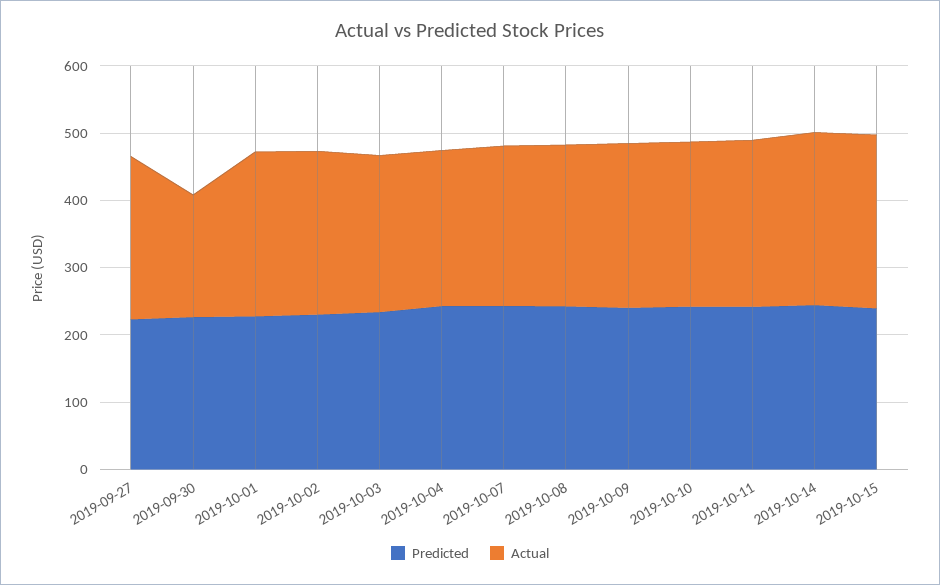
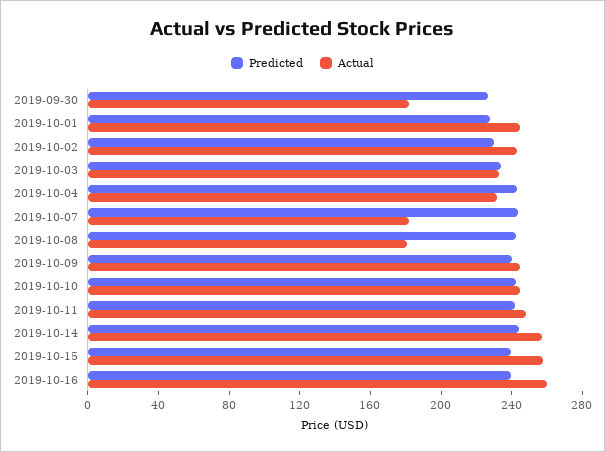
Predicted, 2019-09-27: 220 -> none
Actual, 2019-09-27: 240 -> none
Actual, 2019-10-07: 240 -> 180
Actual, 2019-10-08: 240 -> 180
Predicted, 2019-10-16: none -> 240
Actual, 2019-10-16: none -> 260

